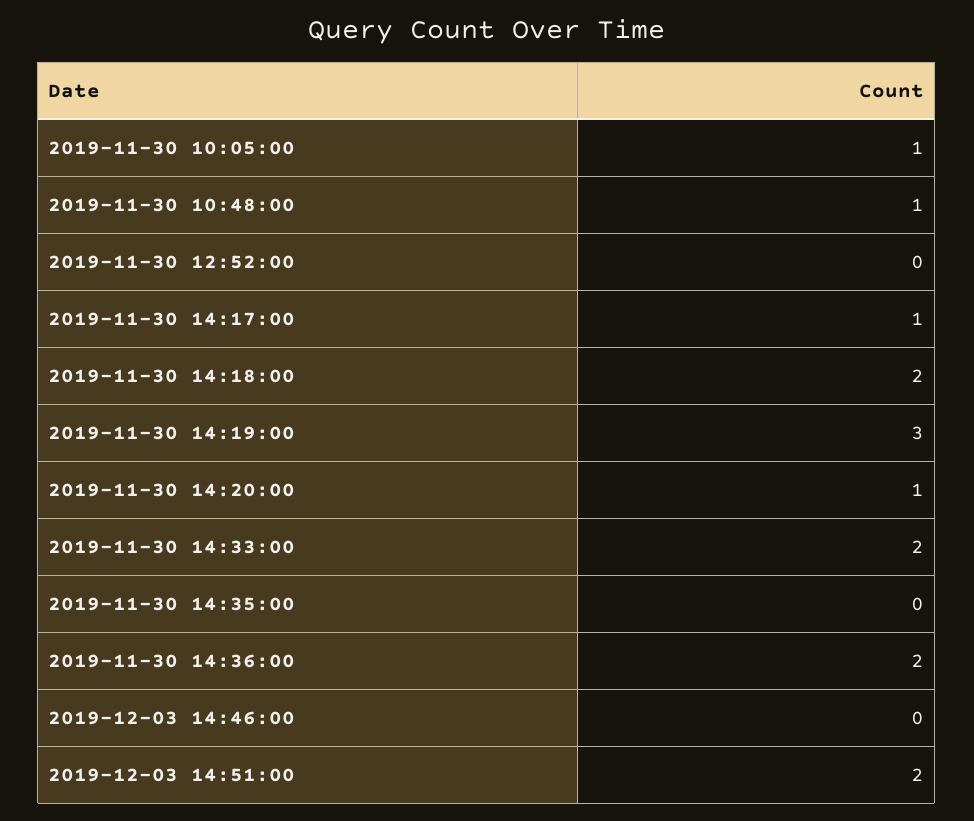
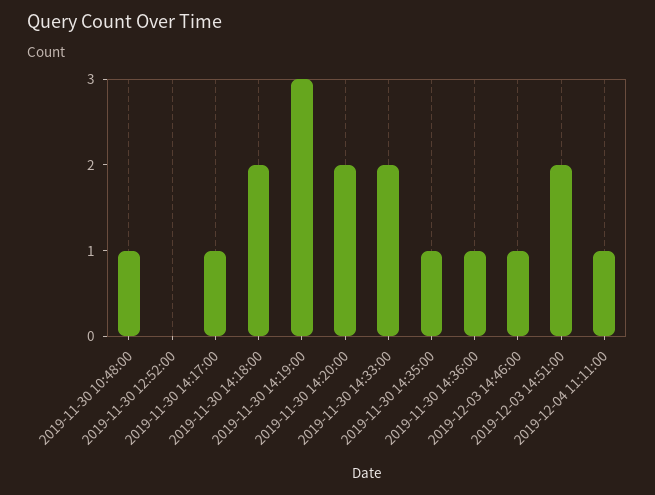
2019-11-30 10:05:00: 1 -> none
2019-11-30 14:20:00: 1 -> 2
2019-11-30 14:35:00: 0 -> 1
2019-11-30 14:36:00: 2 -> 1
2019-12-03 14:46:00: 0 -> 1
2019-12-04 11:11:00: none -> 1

